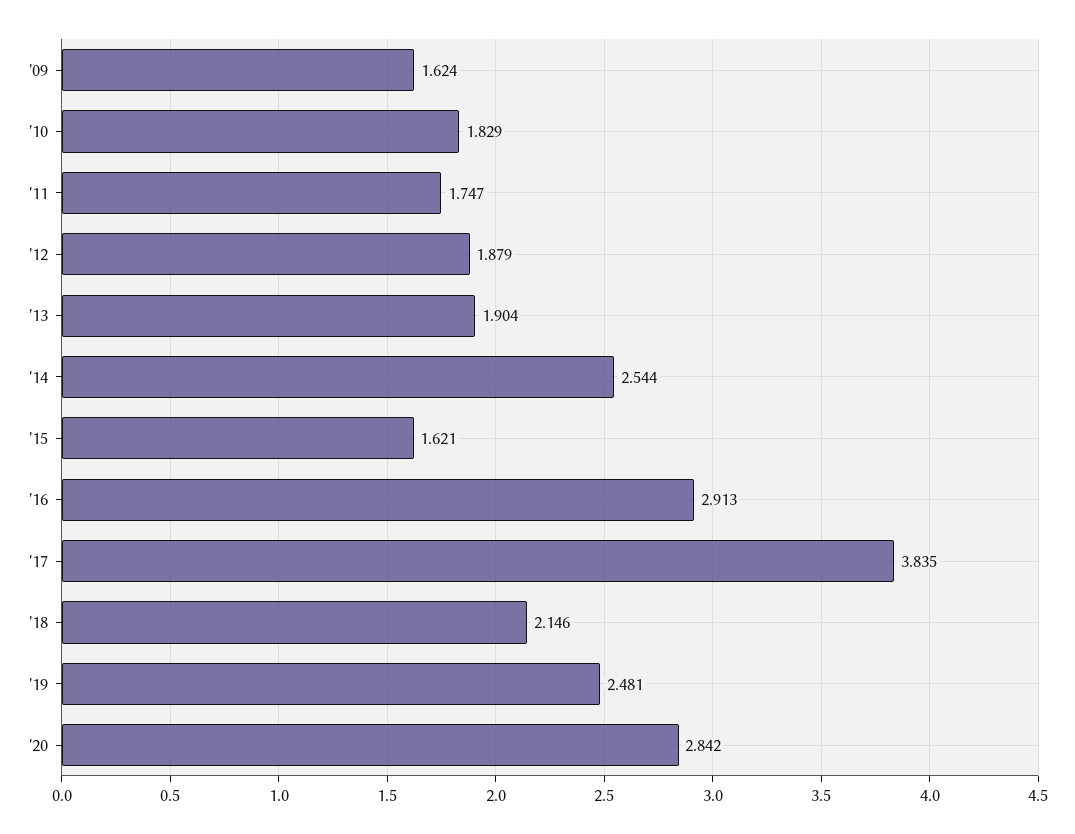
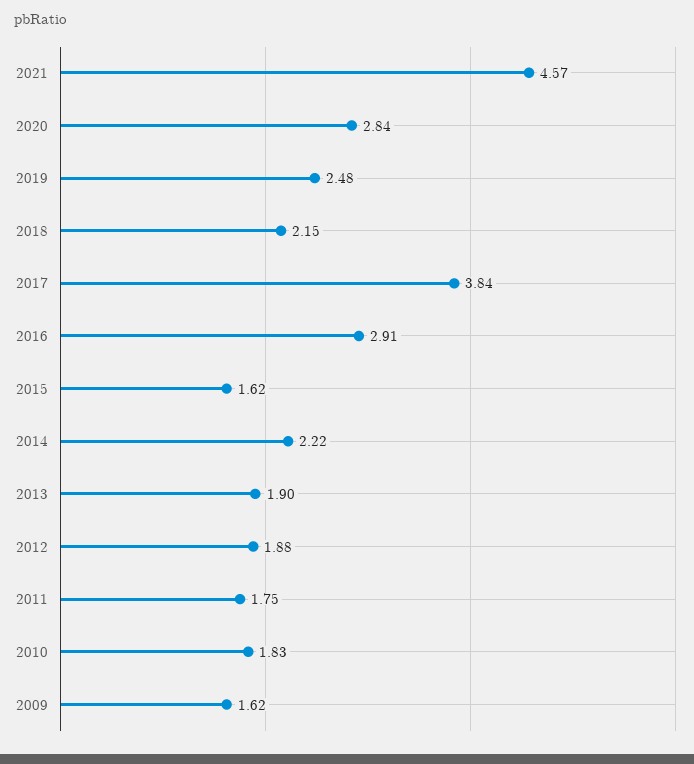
'14: 2.544 -> 2.22
2021: none -> 4.57

